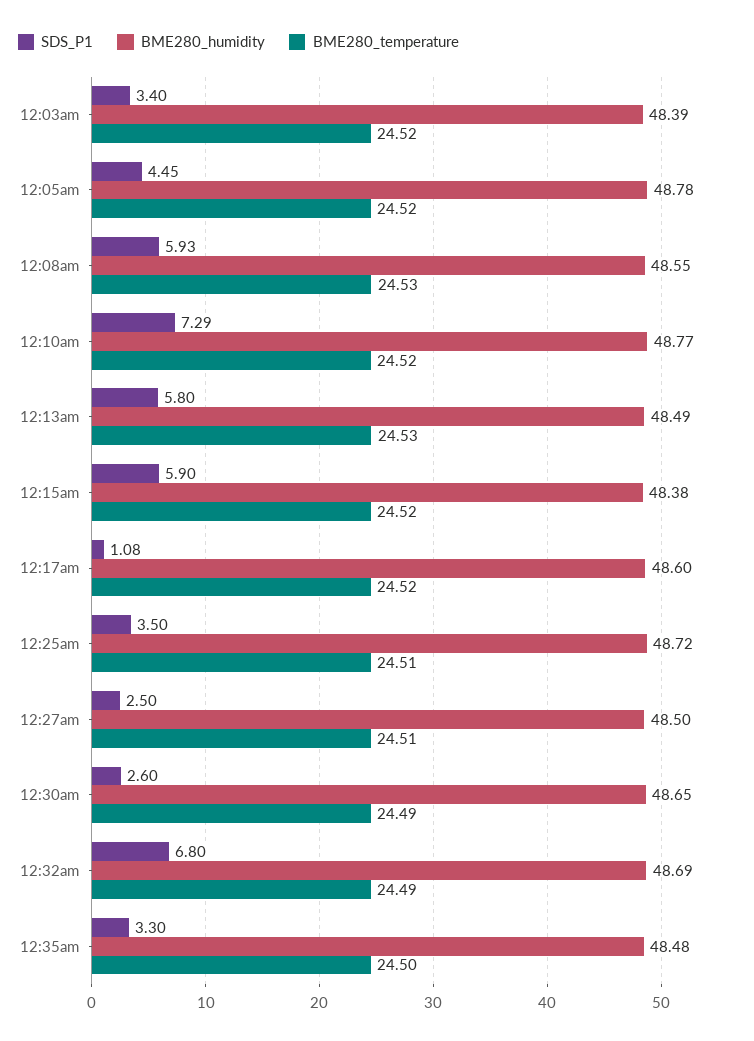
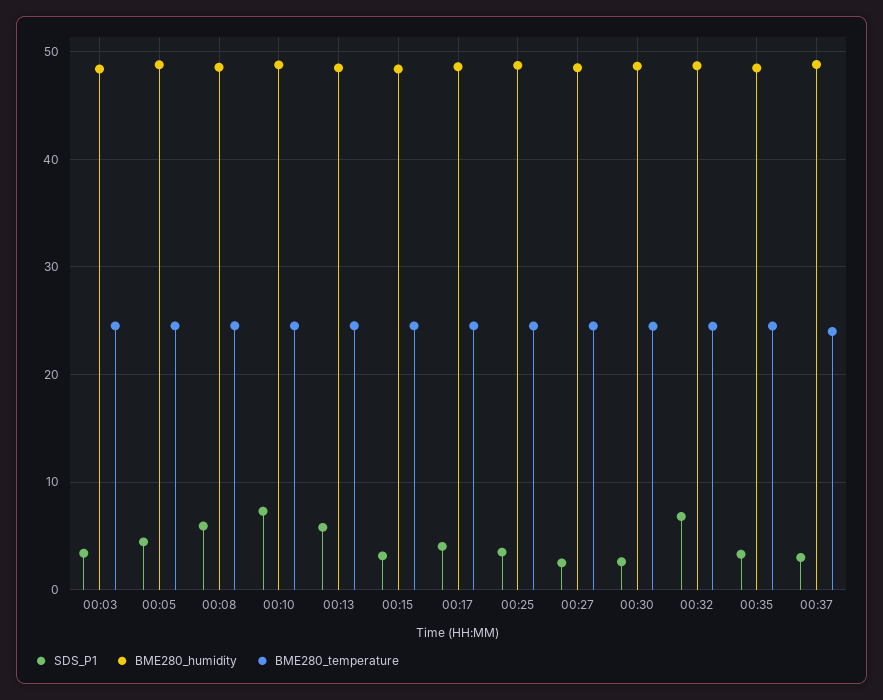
SDS_P1, 12:15am: 5.9 -> 3
SDS_P1, 12:17am: 1.08 -> 4
SDS_P1, 00:37: none -> 3
BME280_humidity, 00:37: none -> 49
BME280_temperature, 00:37: none -> 24

